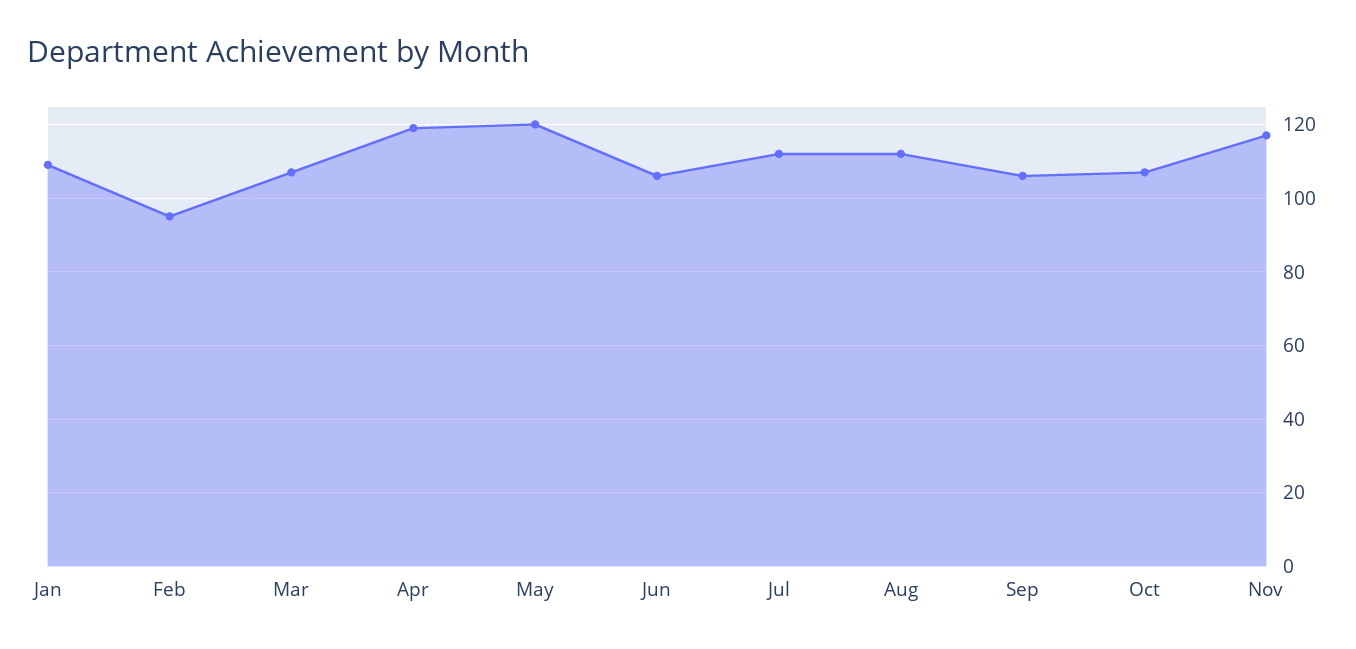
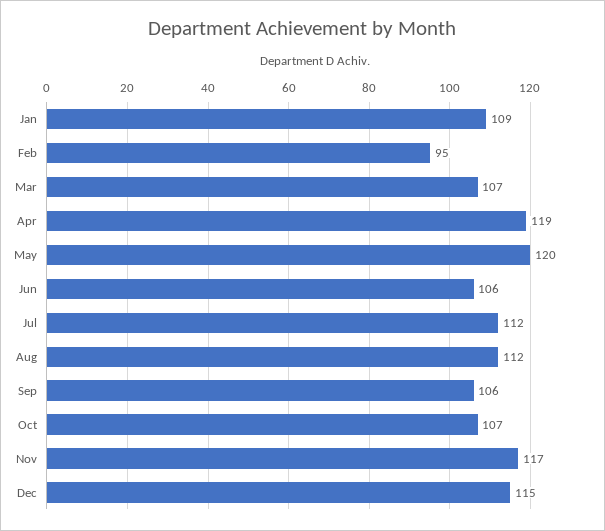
Dec: none -> 115

